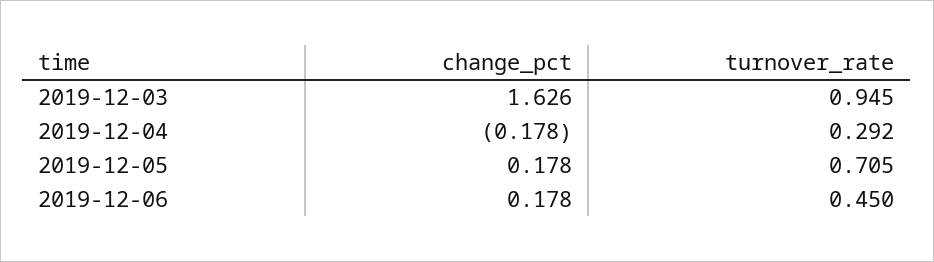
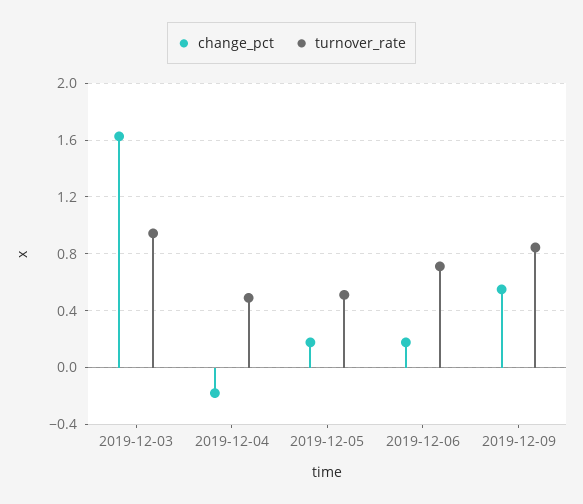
turnover_rate, 2019-12-04: 0.292 -> 0.5
turnover_rate, 2019-12-05: 0.705 -> 0.5
turnover_rate, 2019-12-06: 0.45 -> 0.7
change_pct, 2019-12-09: none -> 0.55
turnover_rate, 2019-12-09: none -> 0.85

